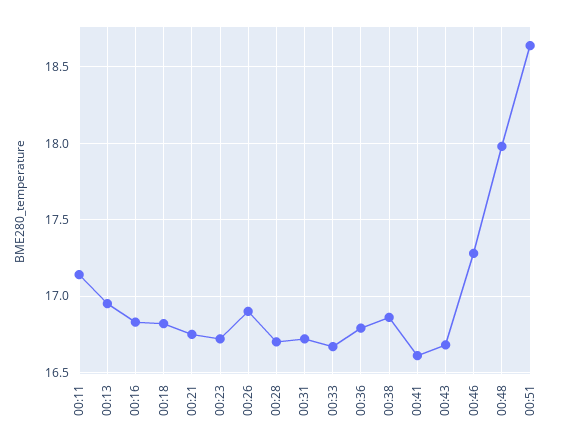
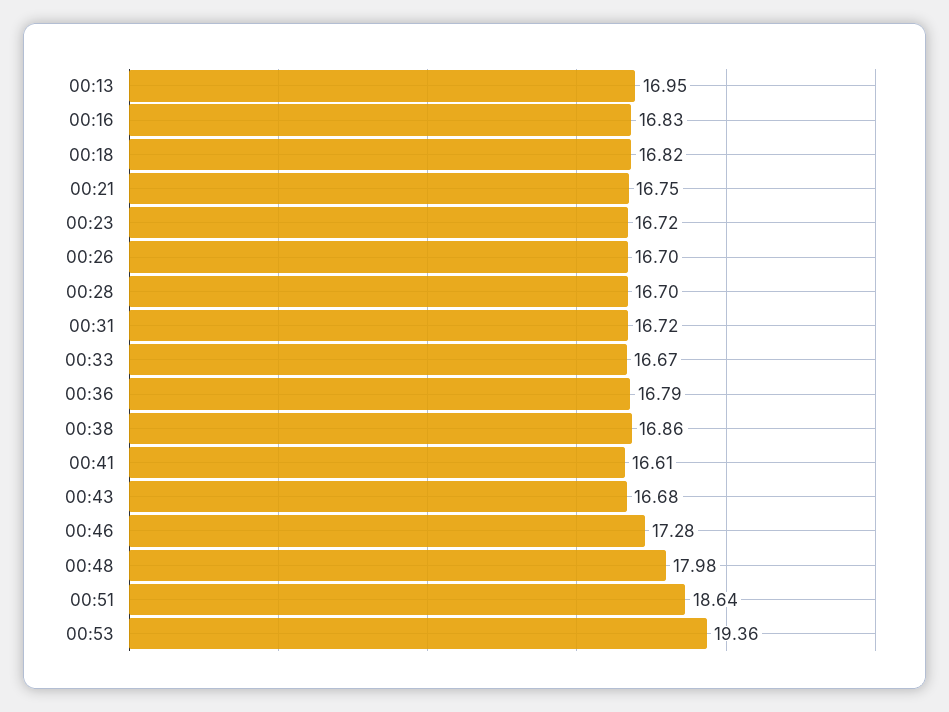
00:11: 17.15 -> none
00:26: 16.9 -> 16.7
00:53: none -> 19.36

